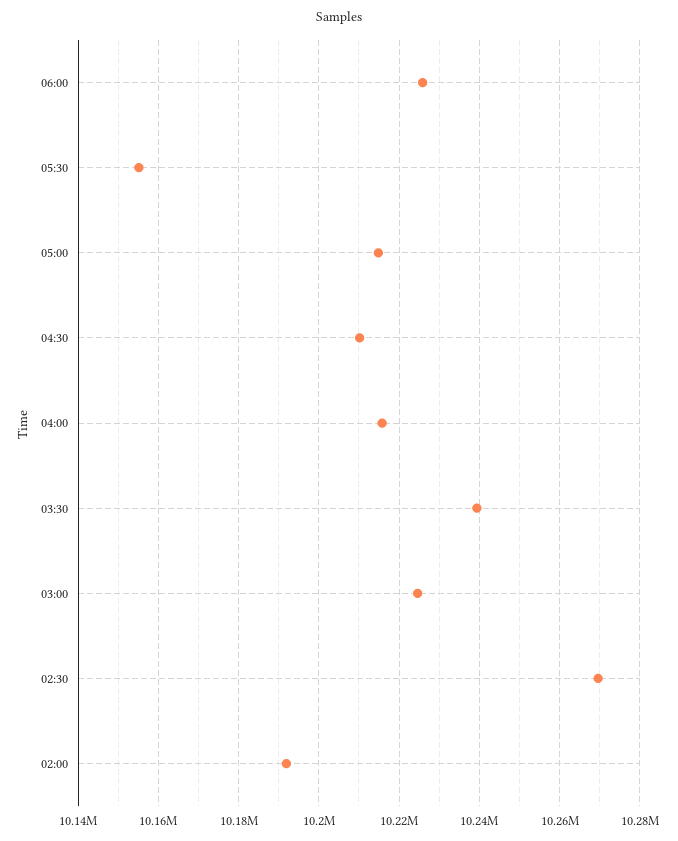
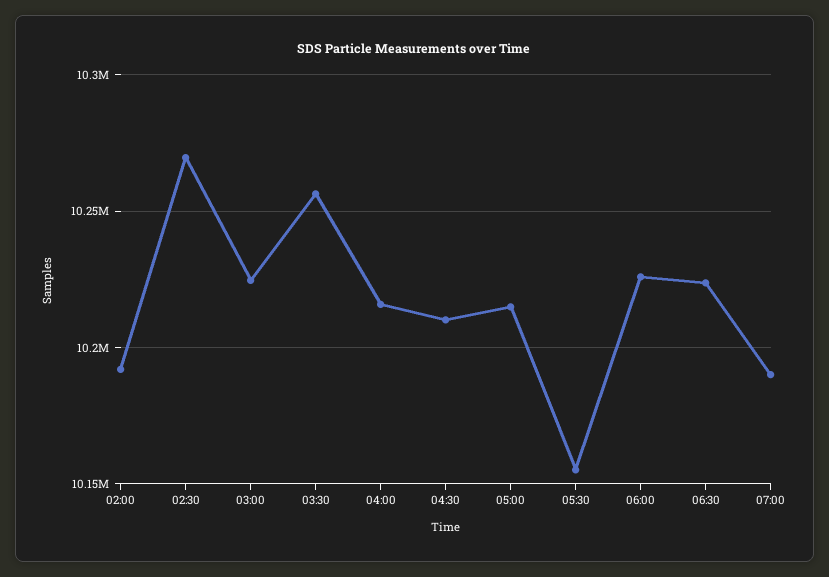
03:30: 10240000 -> 10255000
06:30: none -> 10225000
07:00: none -> 10190000

